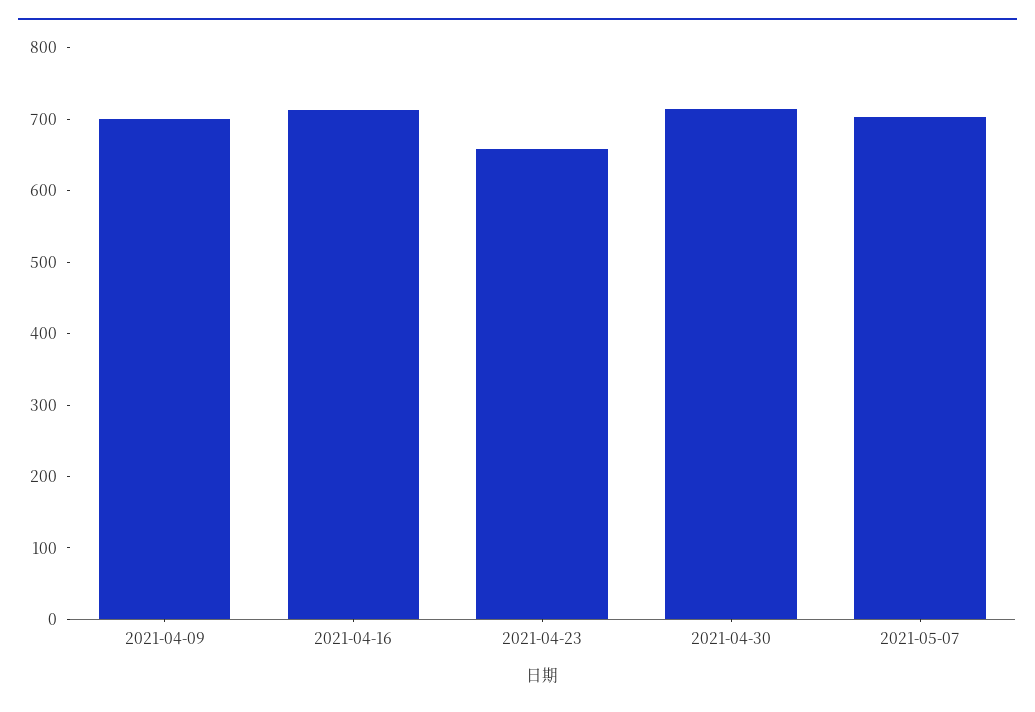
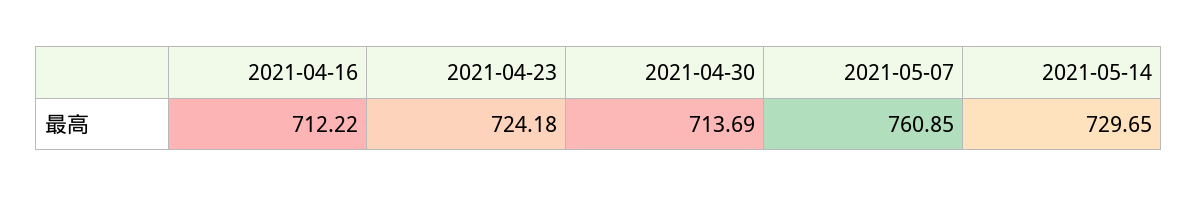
2021-04-09: 700 -> none
2021-04-23: 660 -> 724.18
2021-05-07: 700 -> 760.85
2021-05-14: none -> 729.65

